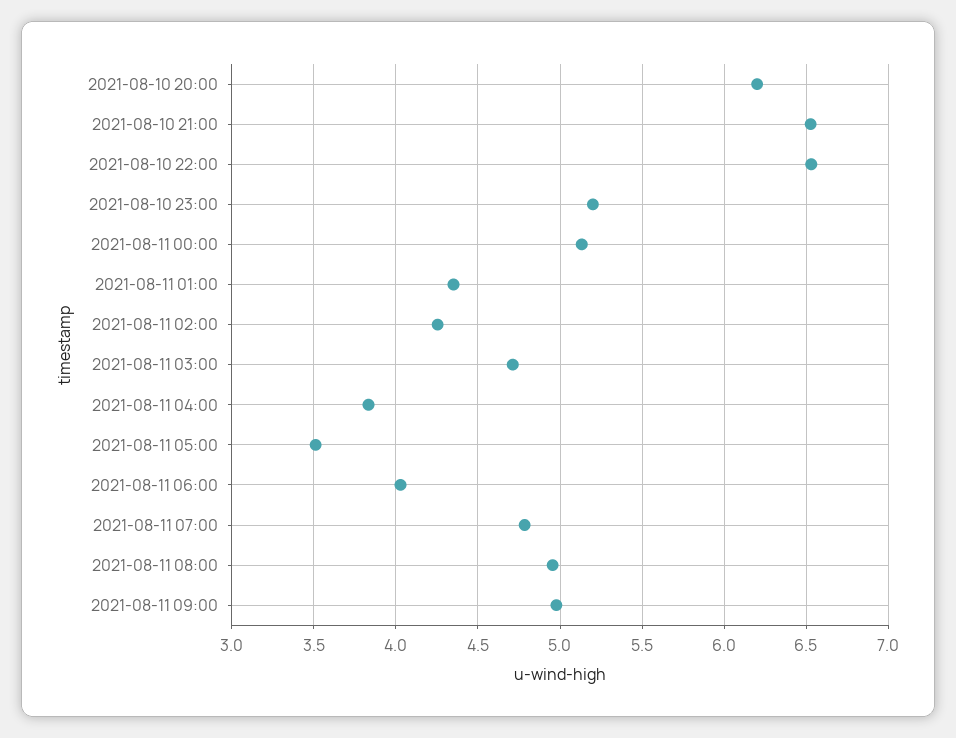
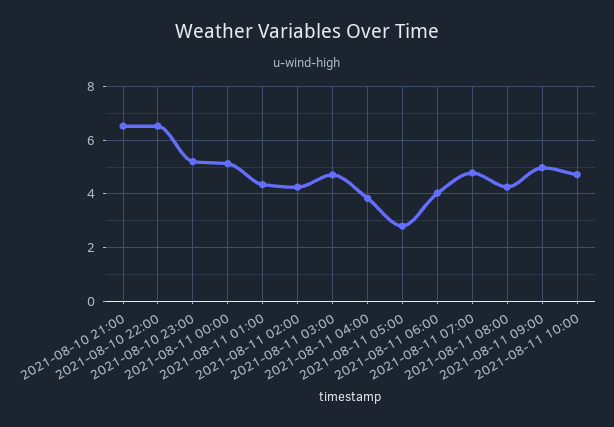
2021-08-10 20:00: 6.2 -> none
2021-08-11 05:00: 3.5 -> 2.75
2021-08-11 08:00: 4.95 -> 4.25
2021-08-11 10:00: none -> 4.75

